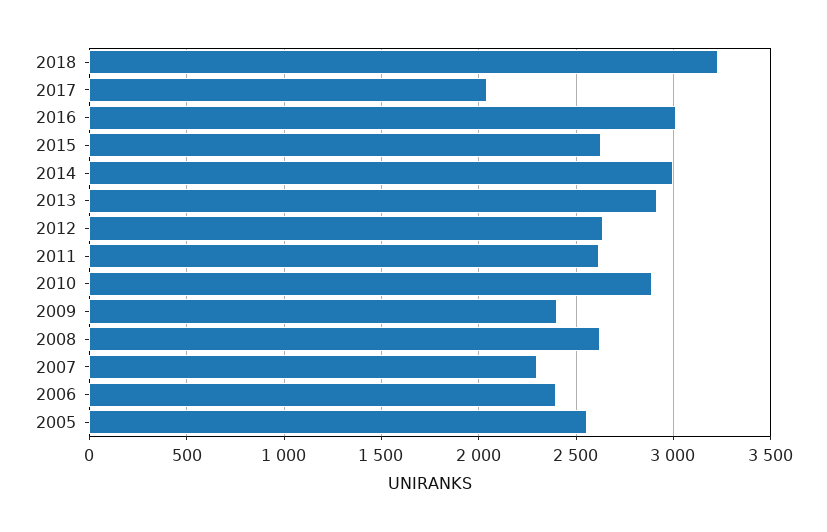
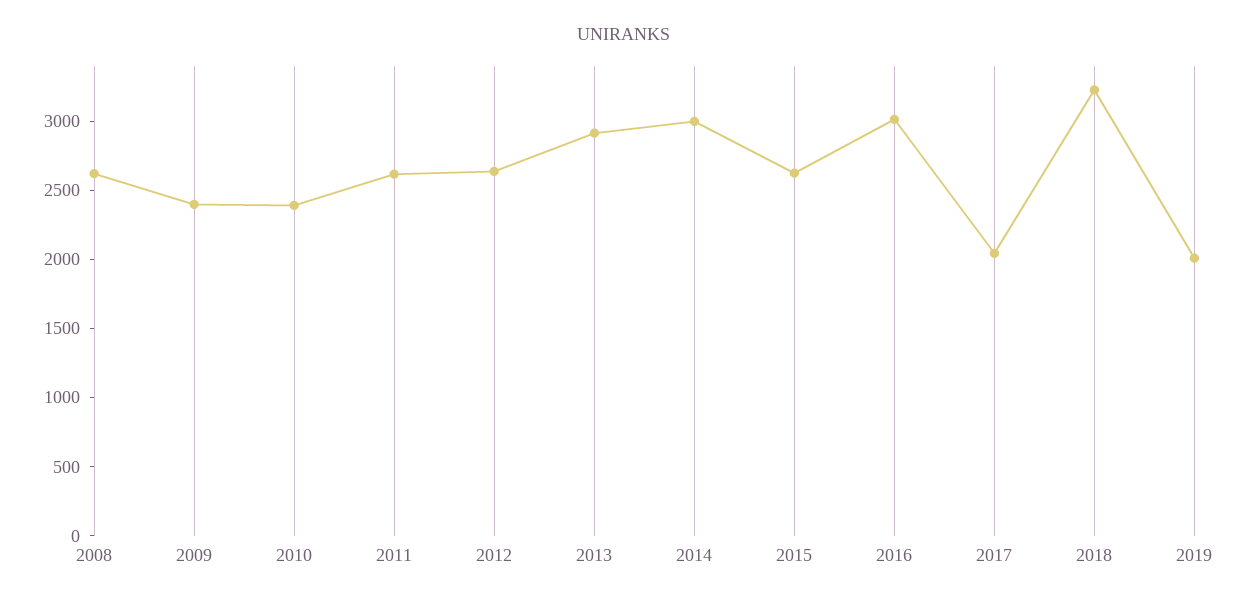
2010: 2900 -> 2400
2007: 2300 -> none
2006: 2400 -> none
2005: 2550 -> none
2019: none -> 2000

